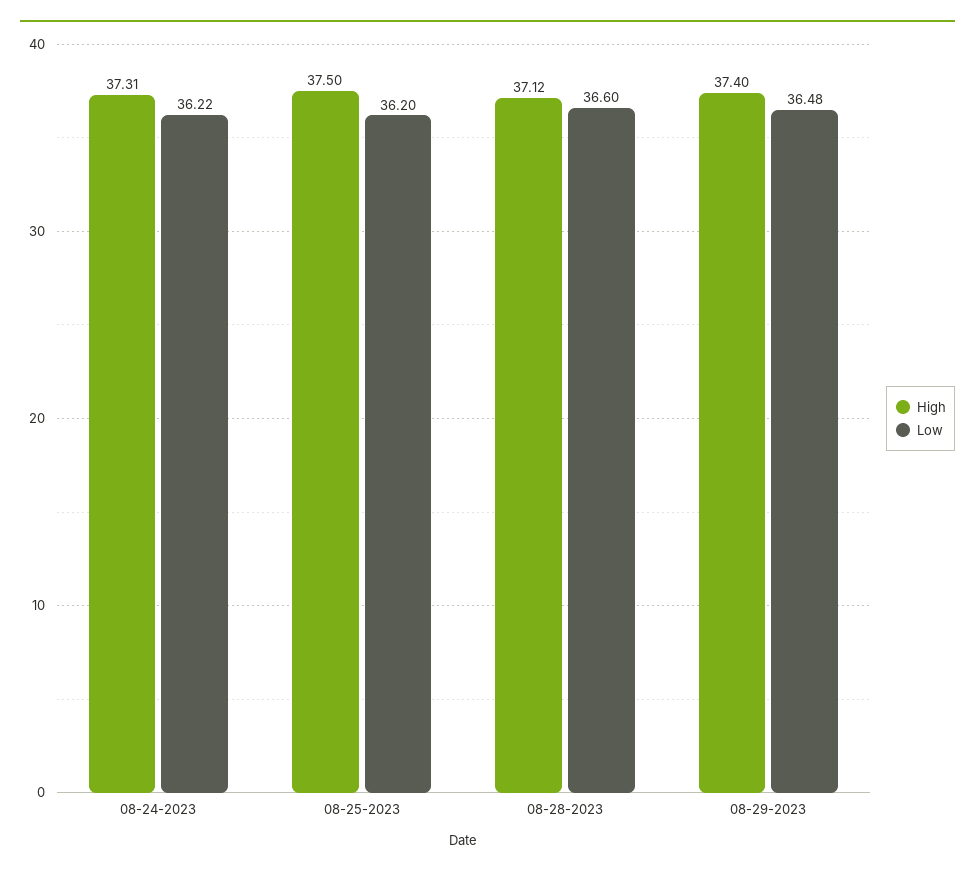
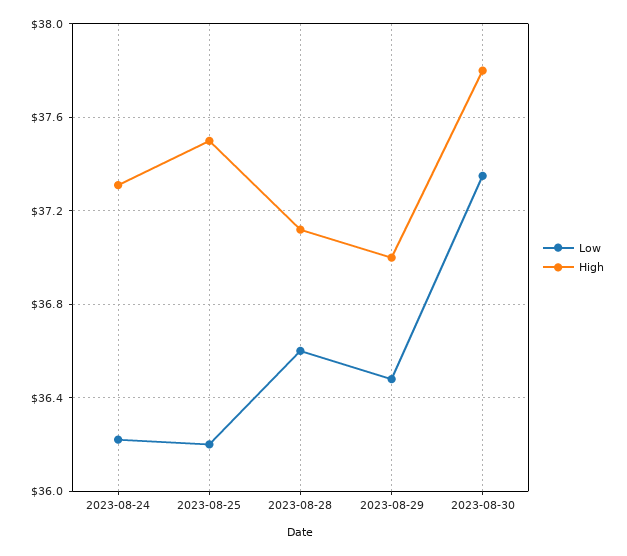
High, 08-29-2023: 37.4 -> 37
Low, 2023-08-30: none -> 37.35
High, 2023-08-30: none -> 37.8

